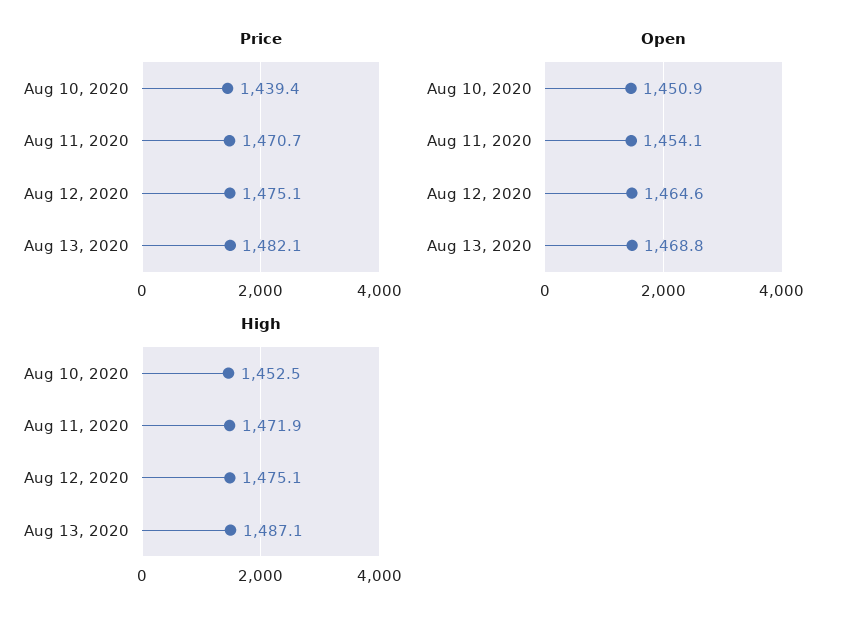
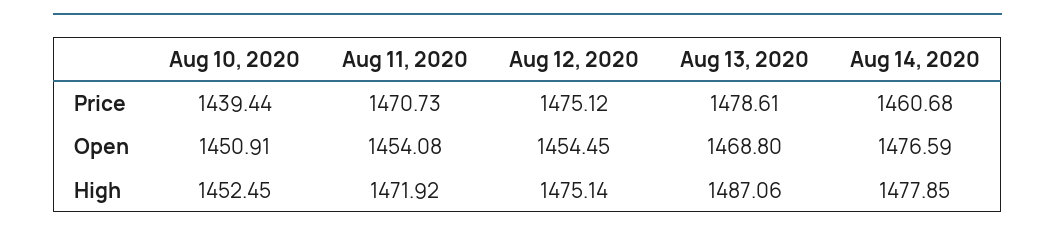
Price, Aug 13, 2020: 1482.1 -> 1478.61
Open, Aug 12, 2020: 1464.6 -> 1454.45
Price, Aug 14, 2020: none -> 1460.68
Open, Aug 14, 2020: none -> 1476.59
High, Aug 14, 2020: none -> 1477.85

